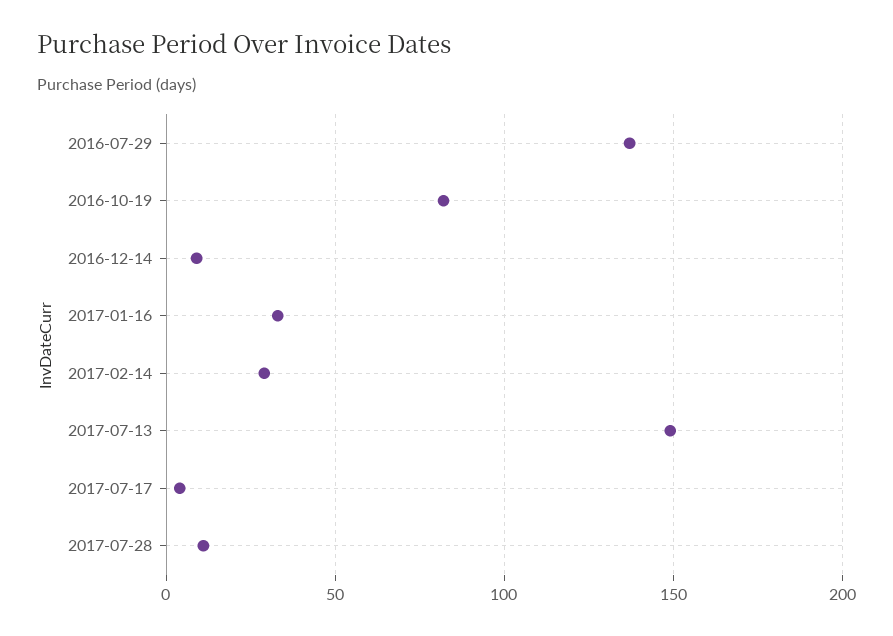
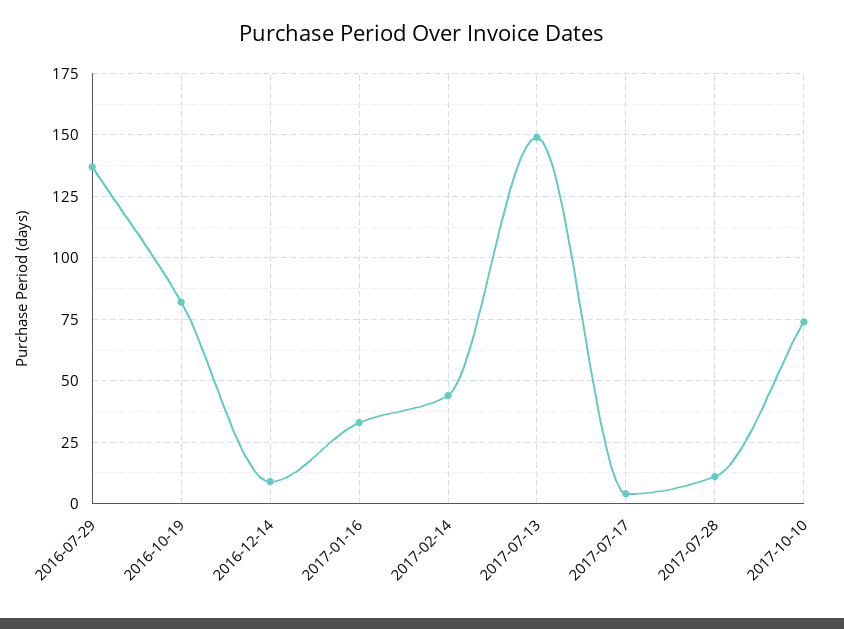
2017-02-14: 30 -> 45
2017-10-10: none -> 75

